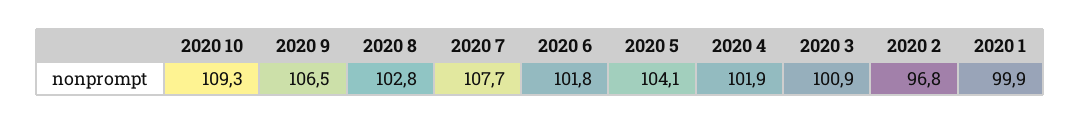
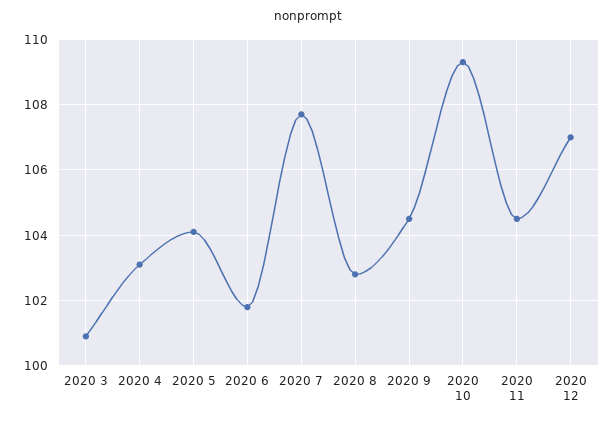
2020 9: 106.5 -> 104.5
2020 4: 101.9 -> 103
2020 2: 96.8 -> none
2020 1: 99.9 -> none
2020 11: none -> 104.5
2020 12: none -> 107

